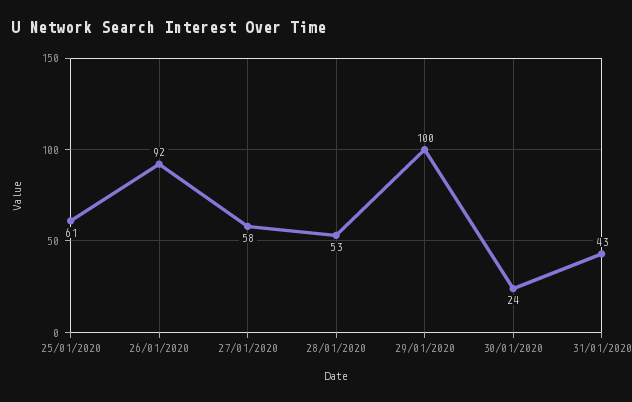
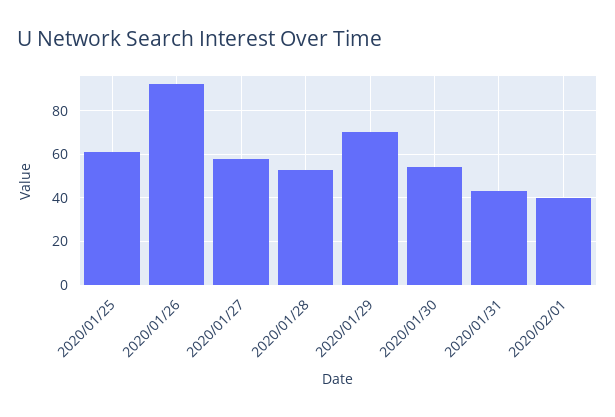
29/01/2020: 100 -> 70
30/01/2020: 24 -> 55
2020/02/01: none -> 40

